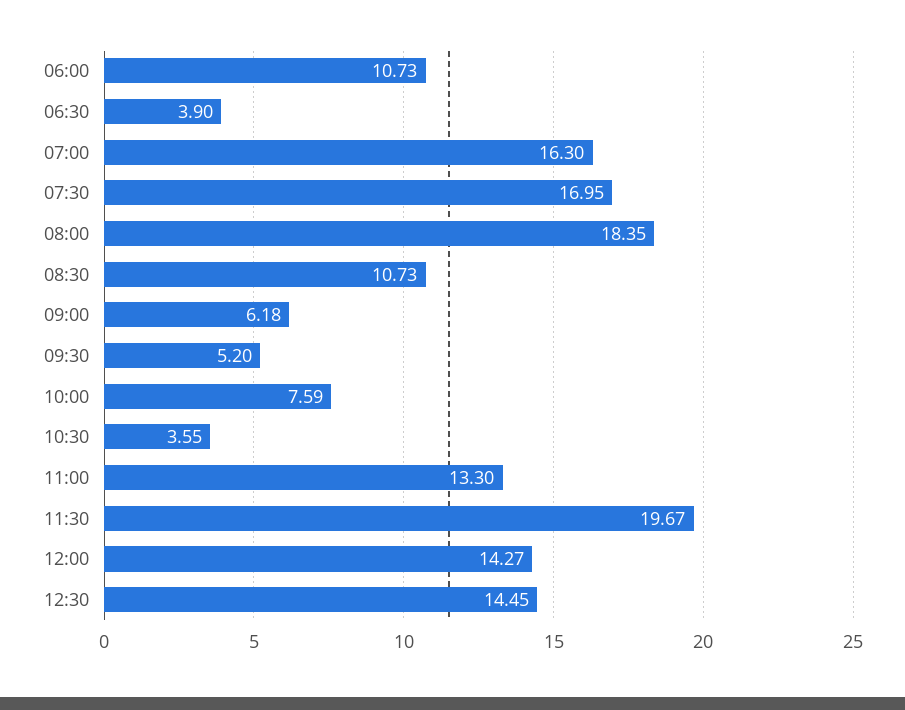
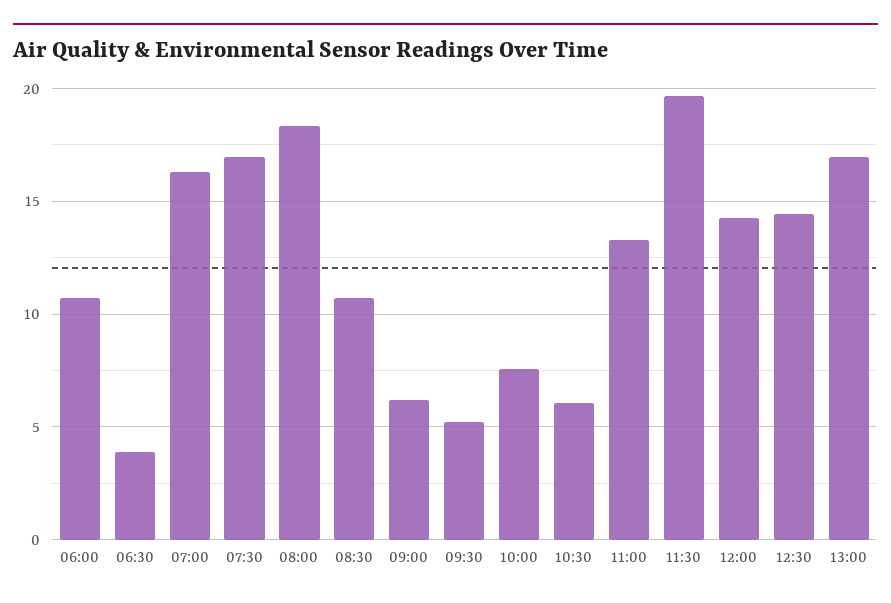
10:30: 3.55 -> 6
13:00: none -> 17

